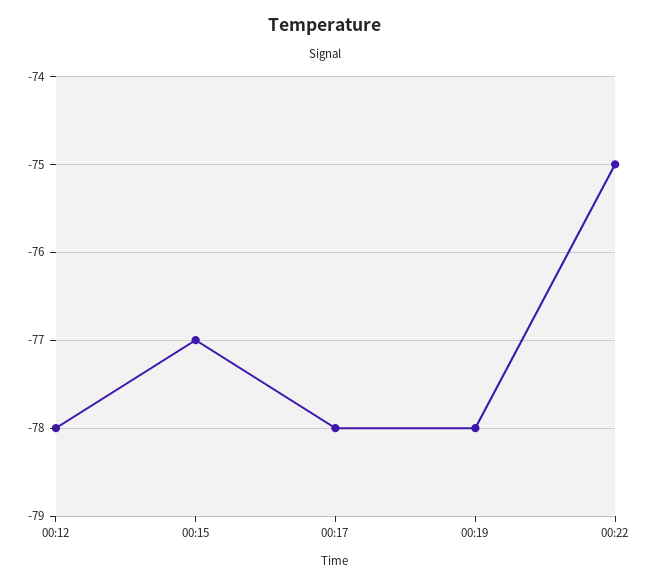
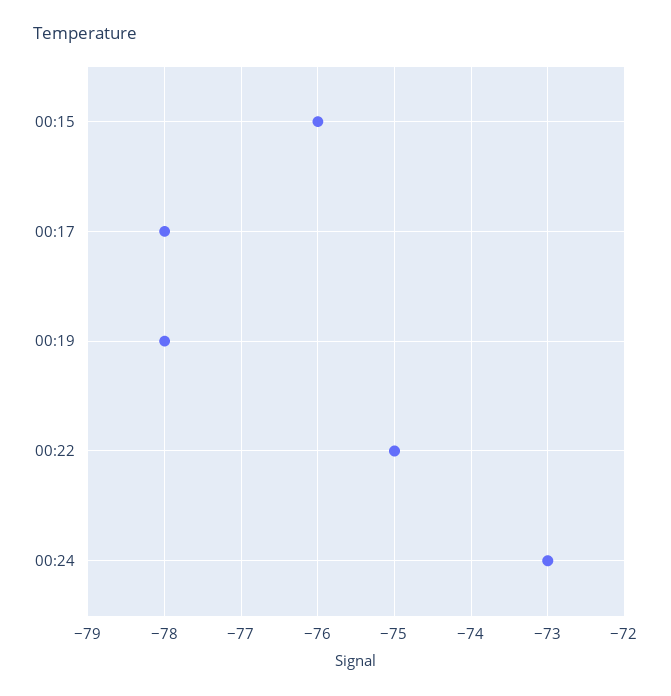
00:12: -78 -> none
00:15: -77 -> -76
00:24: none -> -73

